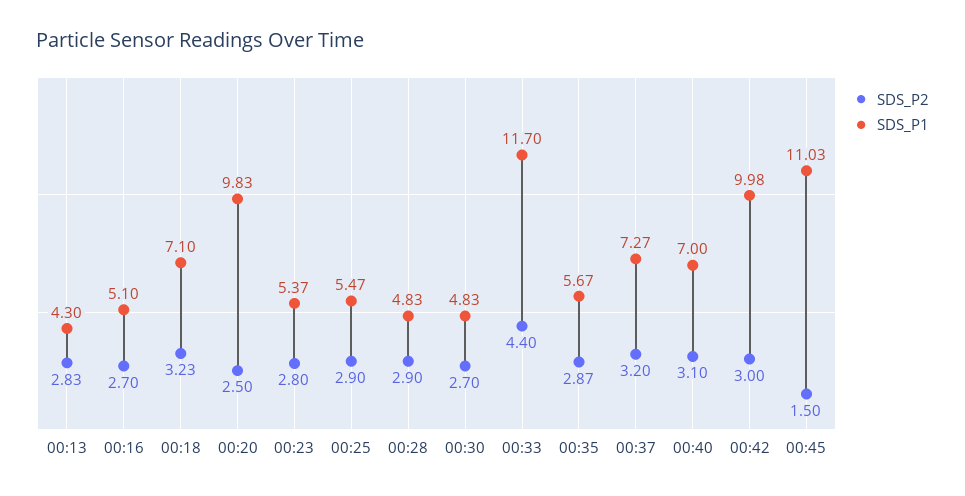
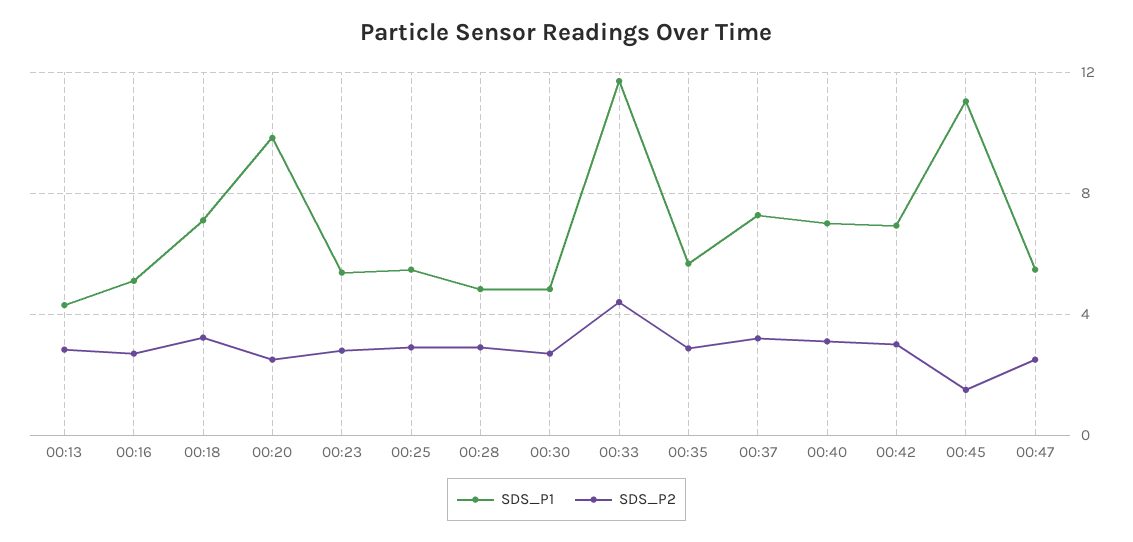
SDS_P1, 00:42: 9.98 -> 7
SDS_P1, 00:47: none -> 5.5
SDS_P2, 00:47: none -> 2.5

